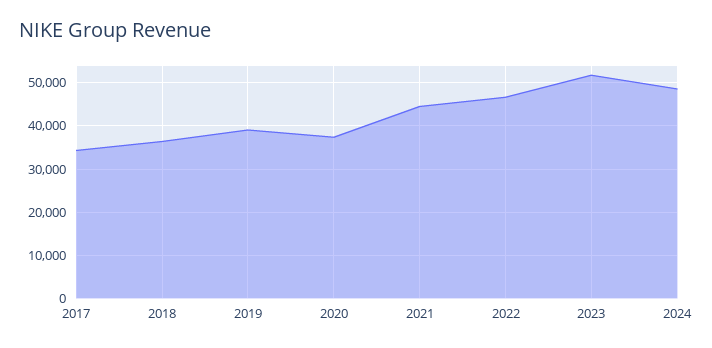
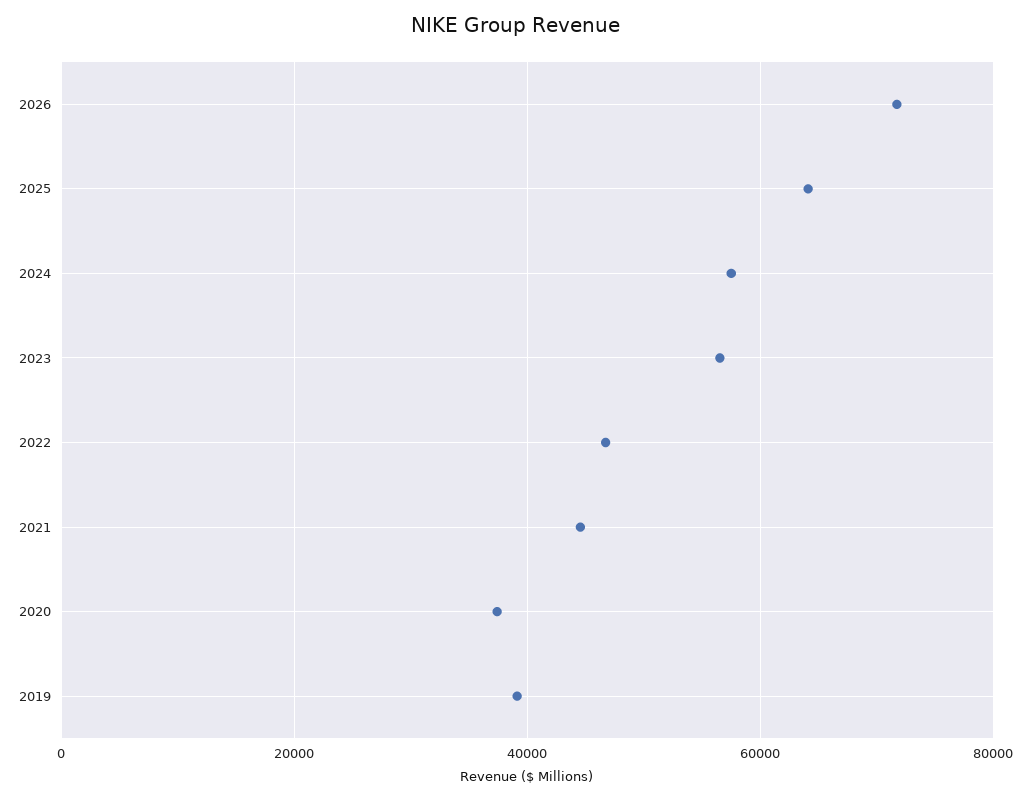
2017: 34000 -> none
2018: 36000 -> none
2023: 52000 -> 56000
2024: 48000 -> 58000
2026: none -> 72000
2025: none -> 64000

